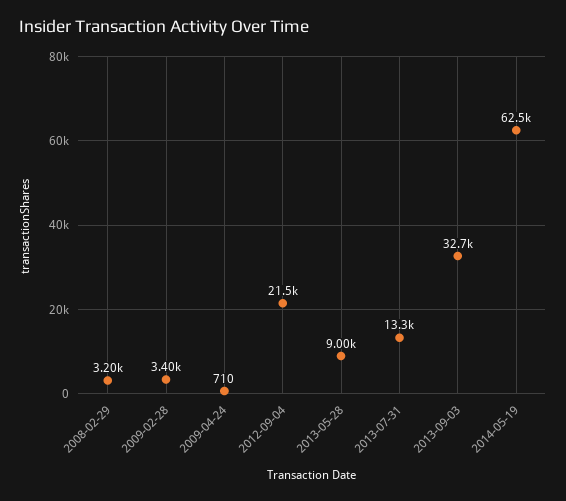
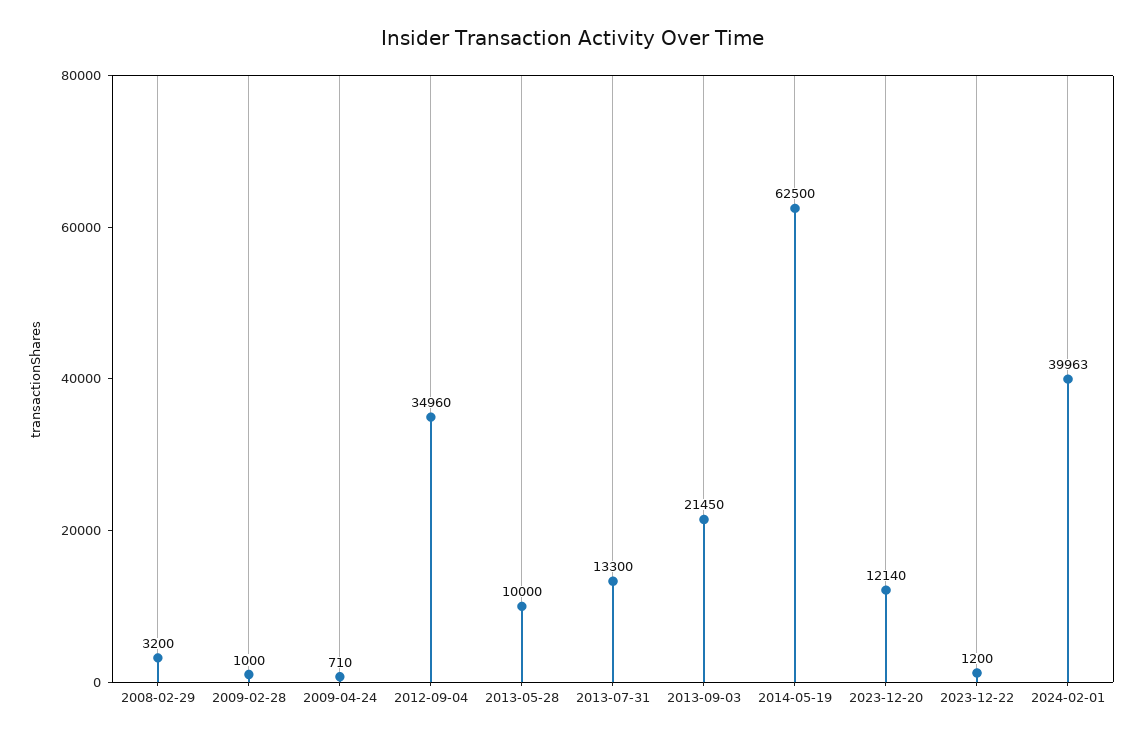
2009-02-28: 3400 -> 1000
2012-09-04: 21500 -> 34960
2013-05-28: 9000 -> 10000
2013-09-03: 32700 -> 21450
2023-12-20: none -> 12140
2023-12-22: none -> 1200
2024-02-01: none -> 39963

